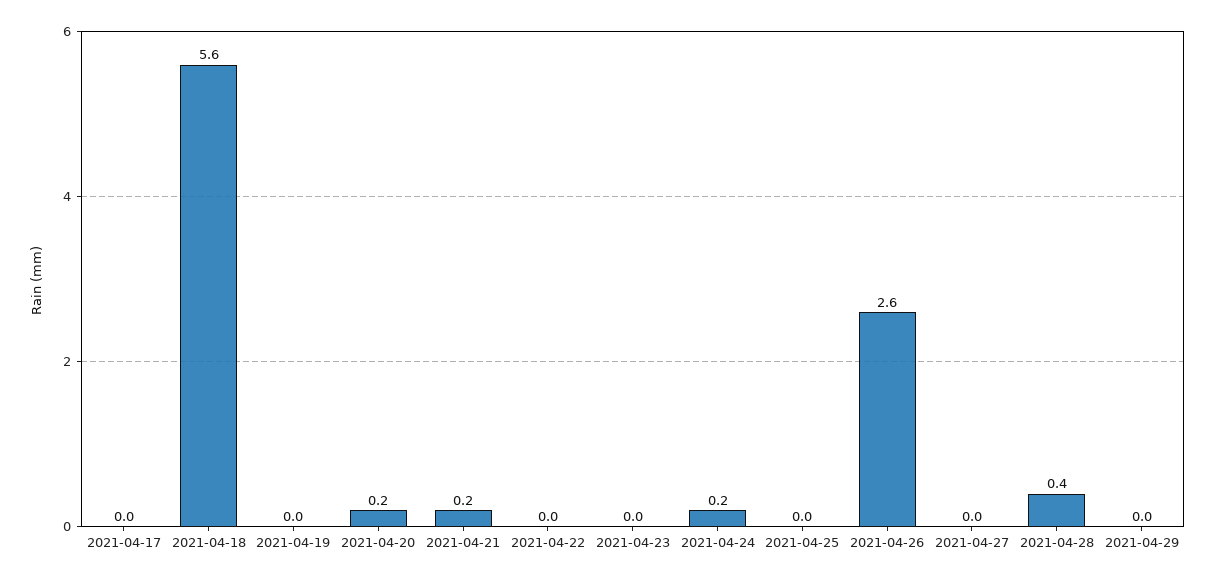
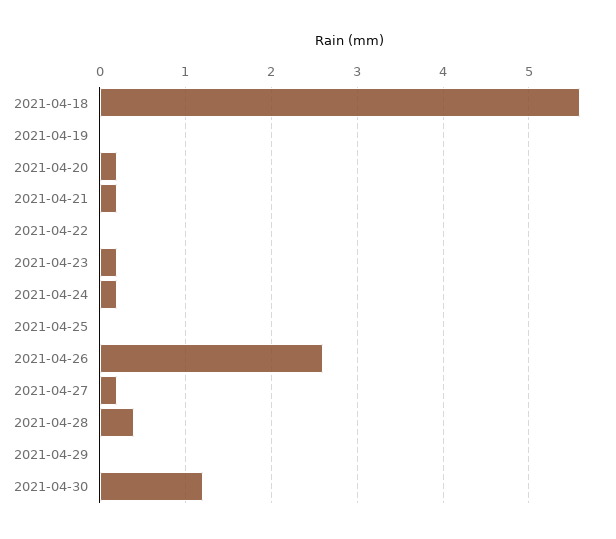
2021-04-17: 0 -> none
2021-04-23: 0 -> 0.2
2021-04-27: 0 -> 0.2
2021-04-30: none -> 1.2

